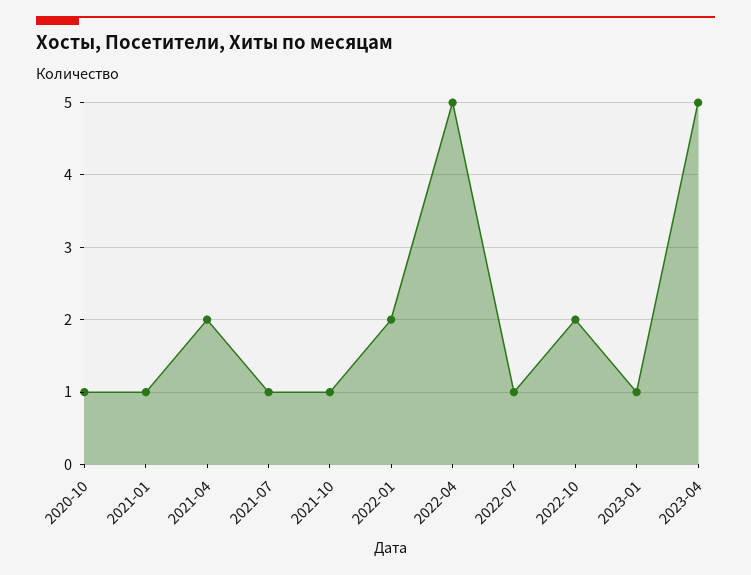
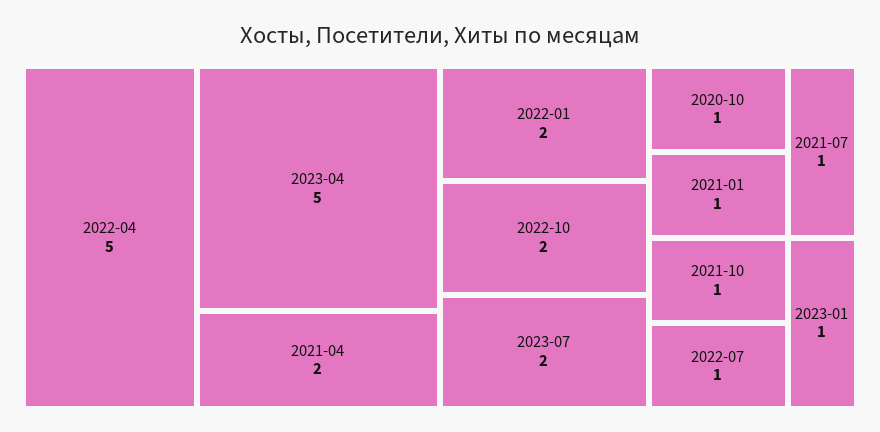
2023-07: none -> 2

